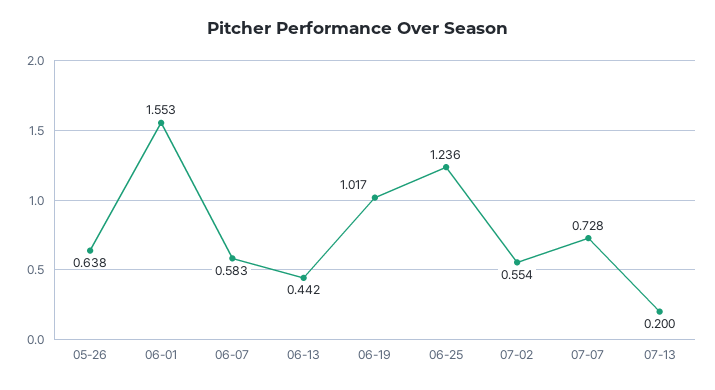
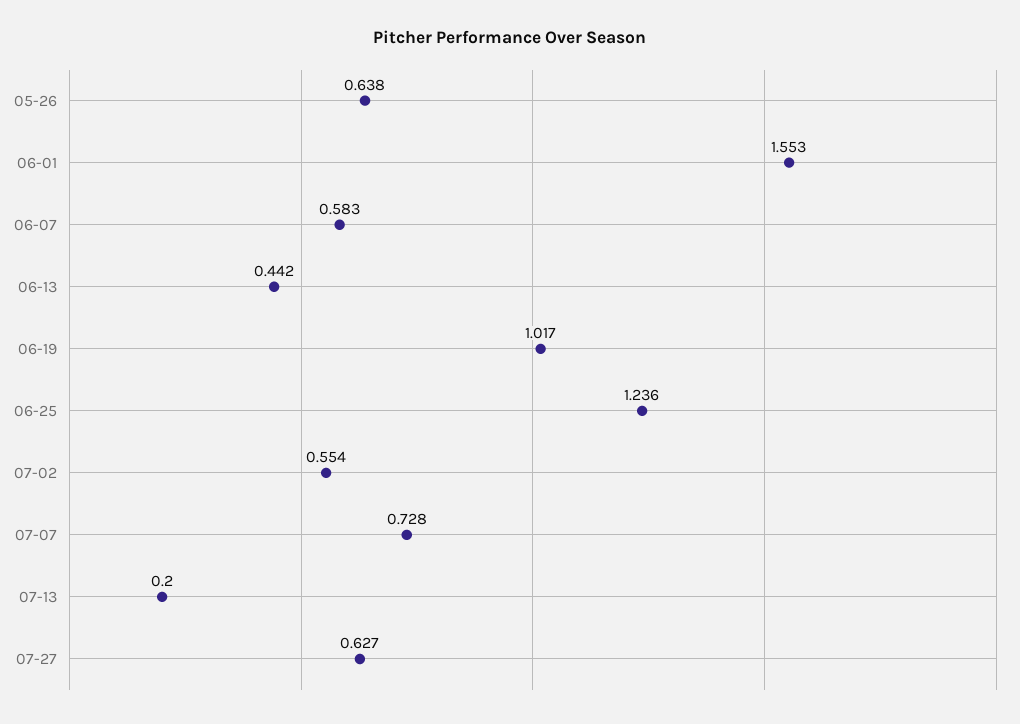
07-27: none -> 0.627

